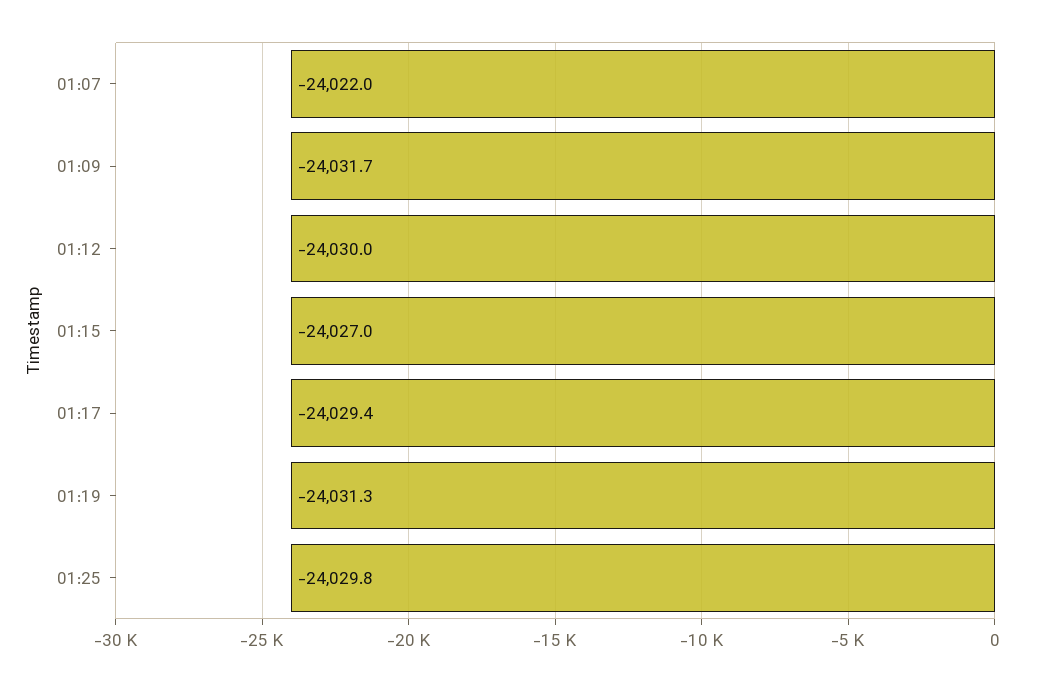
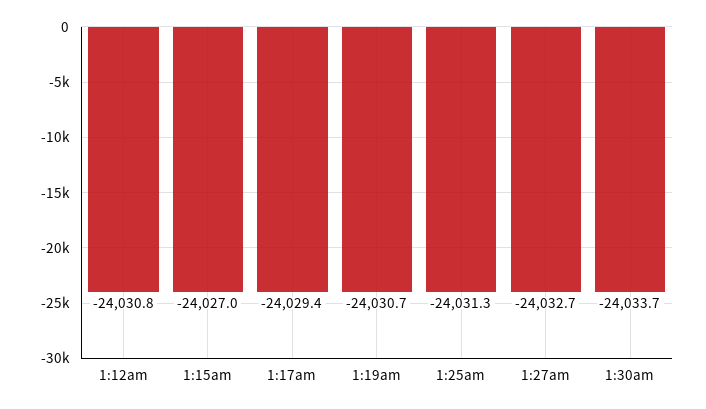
01:07: -24022 -> none
01:09: -24031.7 -> none
01:12: -24030 -> -24030.8
01:19: -24031.3 -> -24030.7
01:25: -24029.8 -> -24031.3
1:27am: none -> -24032.7
1:30am: none -> -24033.7

